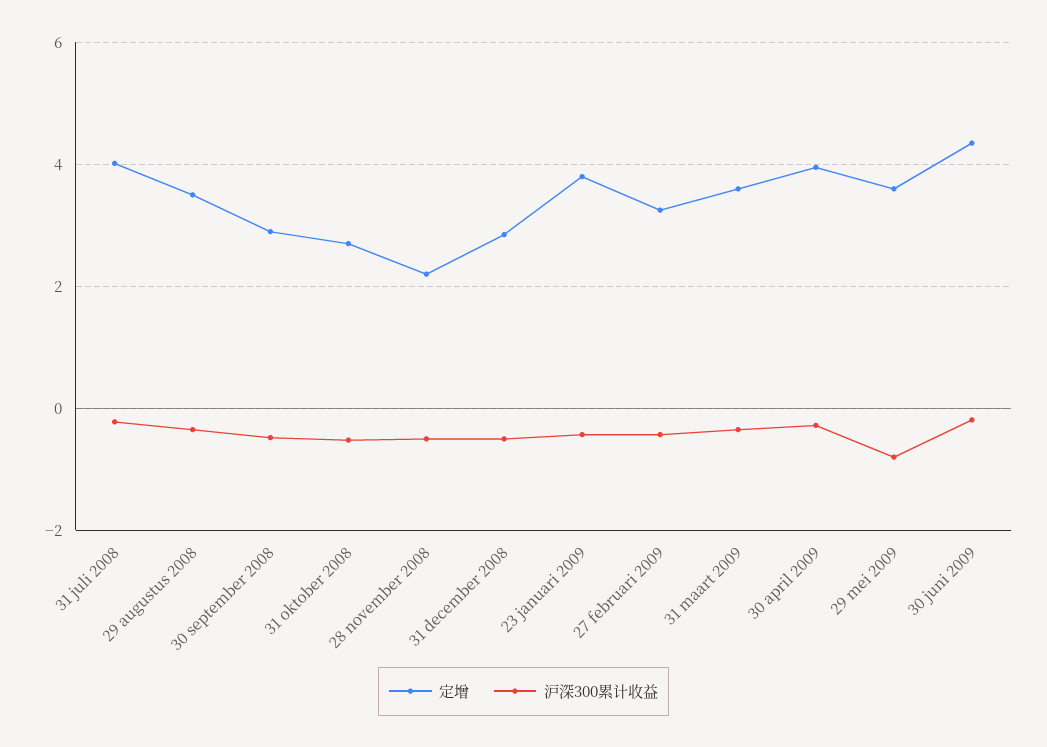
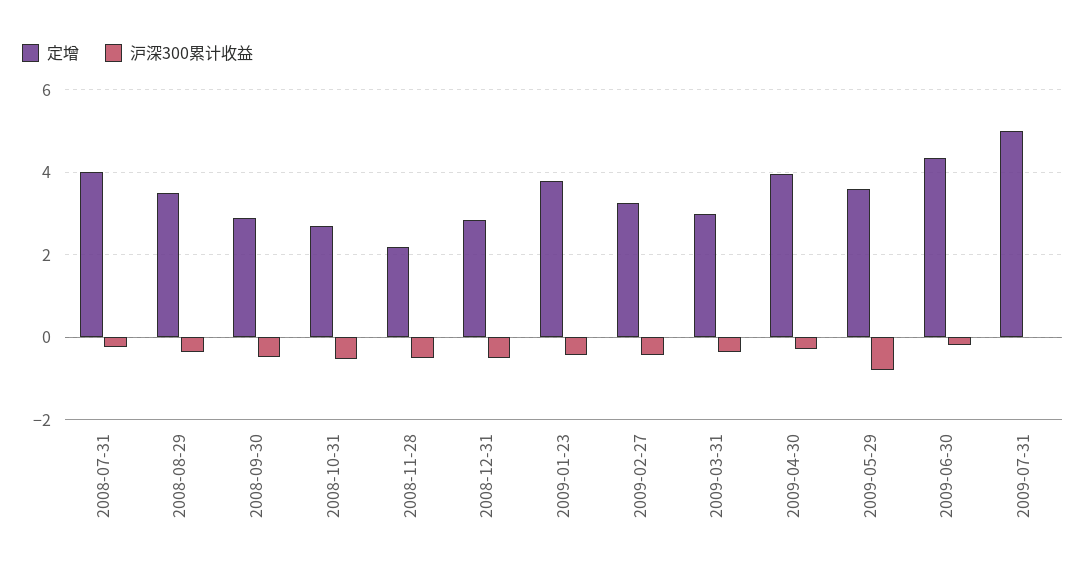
定增, 31 maart 2009: 3.6 -> 3
定增, 2009-07-31: none -> 5
沪深300累计收益, 2009-07-31: none -> 0

